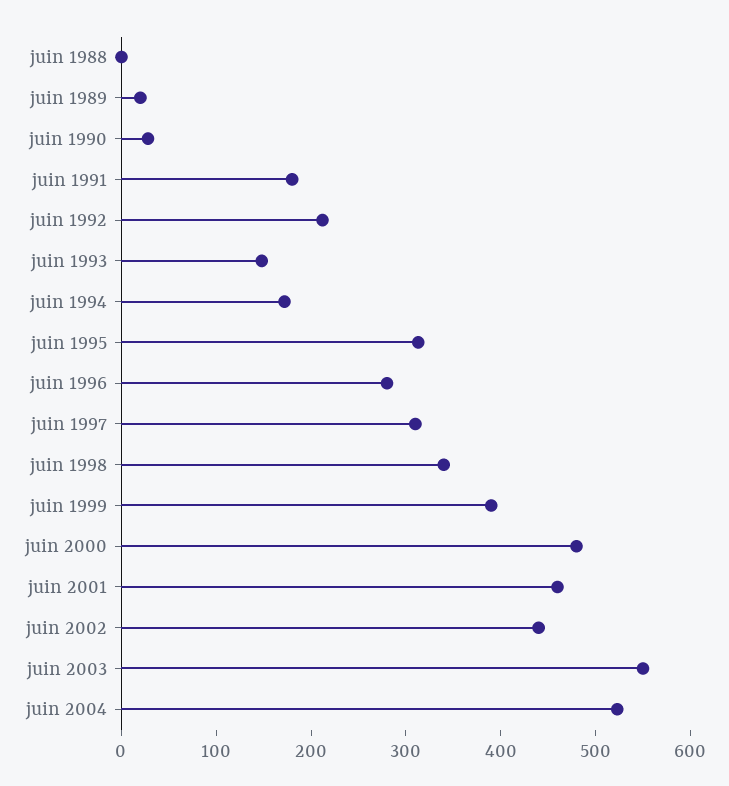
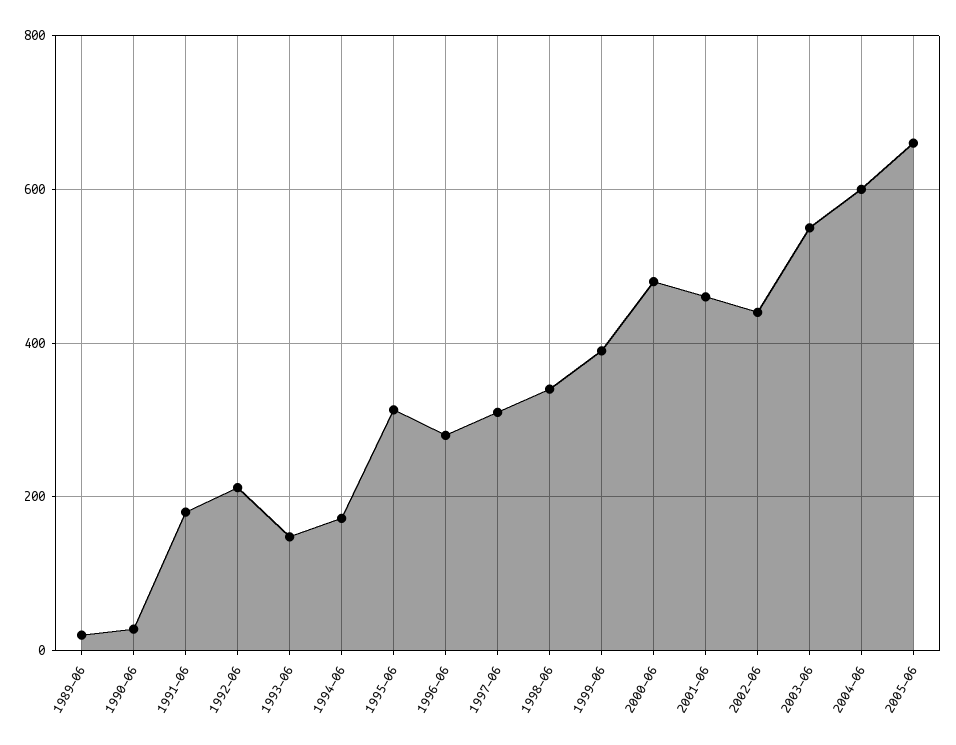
juin 1988: 0 -> none
juin 2004: 520 -> 600
2005-06: none -> 660

